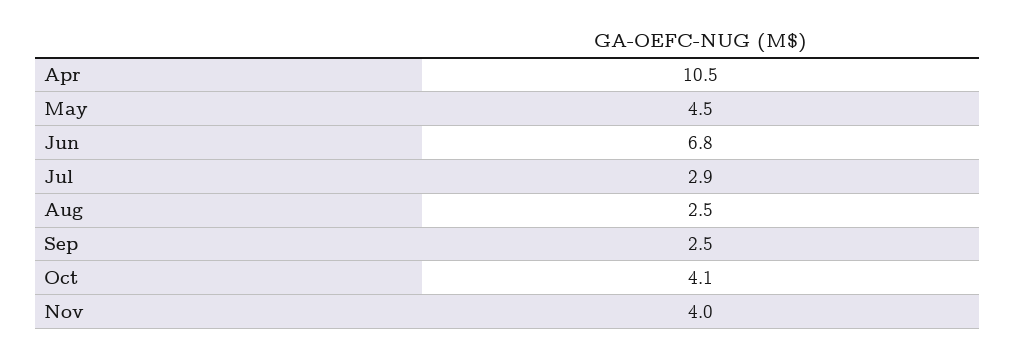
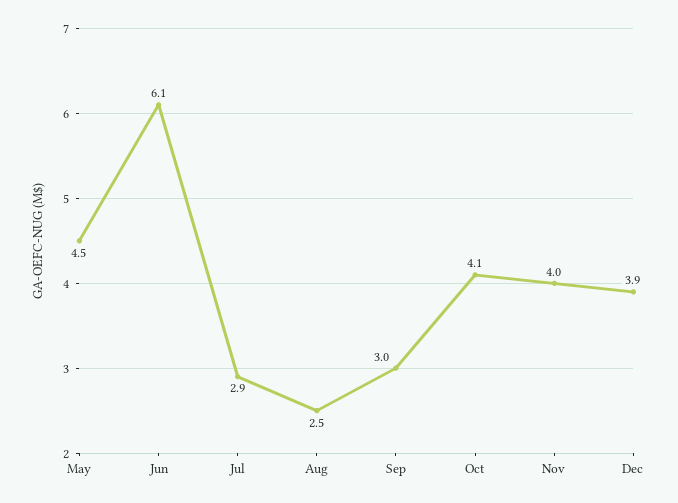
Apr: 10.5 -> none
Jun: 6.8 -> 6.1
Sep: 2.5 -> 3
Dec: none -> 3.9

